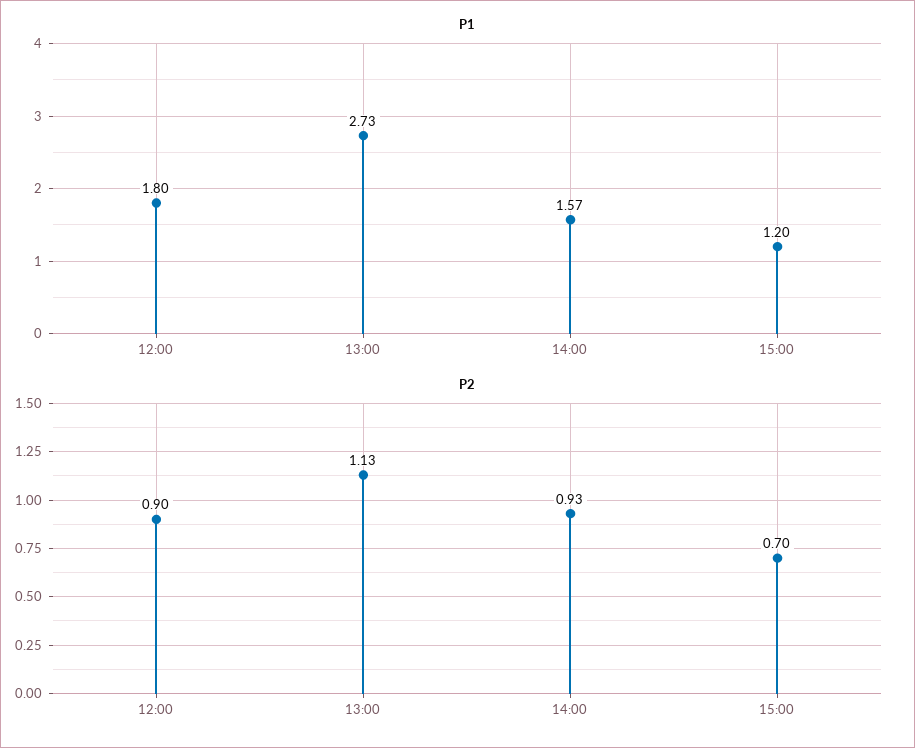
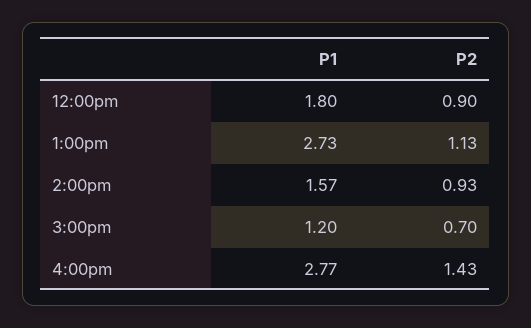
P1, 4:00pm: none -> 2.77
P2, 4:00pm: none -> 1.43

